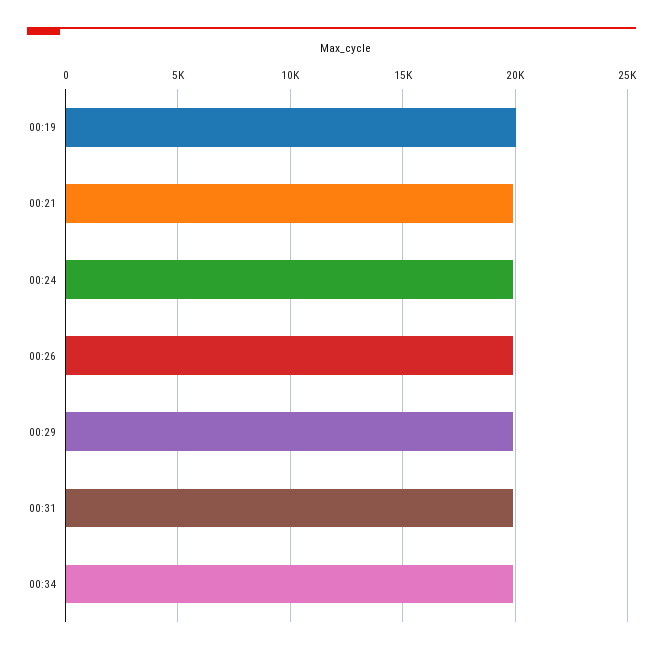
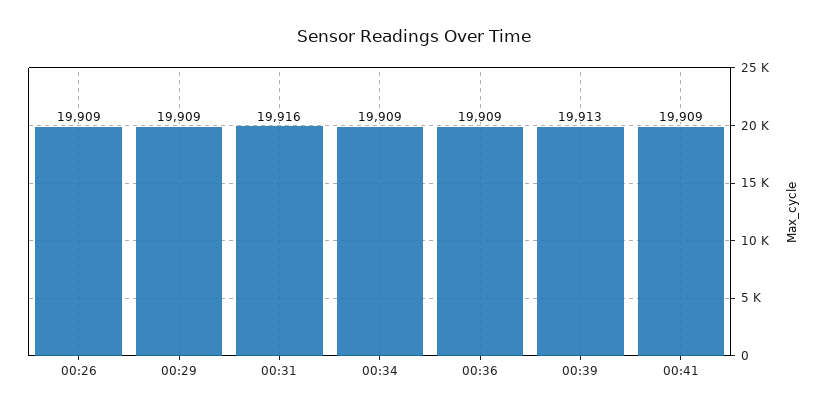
00:19: 20000 -> none
00:21: 20000 -> none
00:24: 20000 -> none
00:36: none -> 19909
00:39: none -> 19913
00:41: none -> 19909

